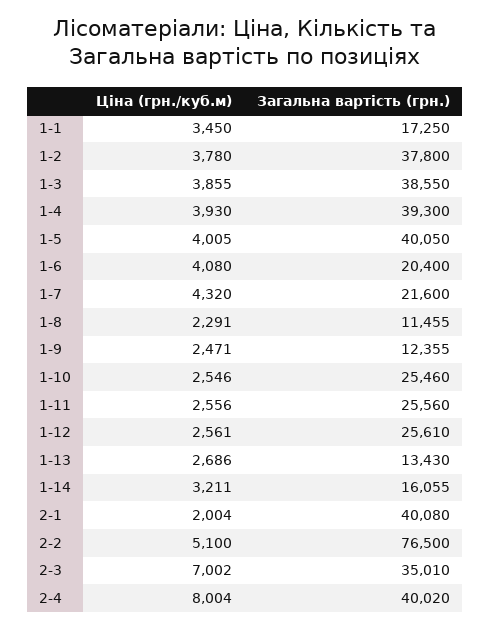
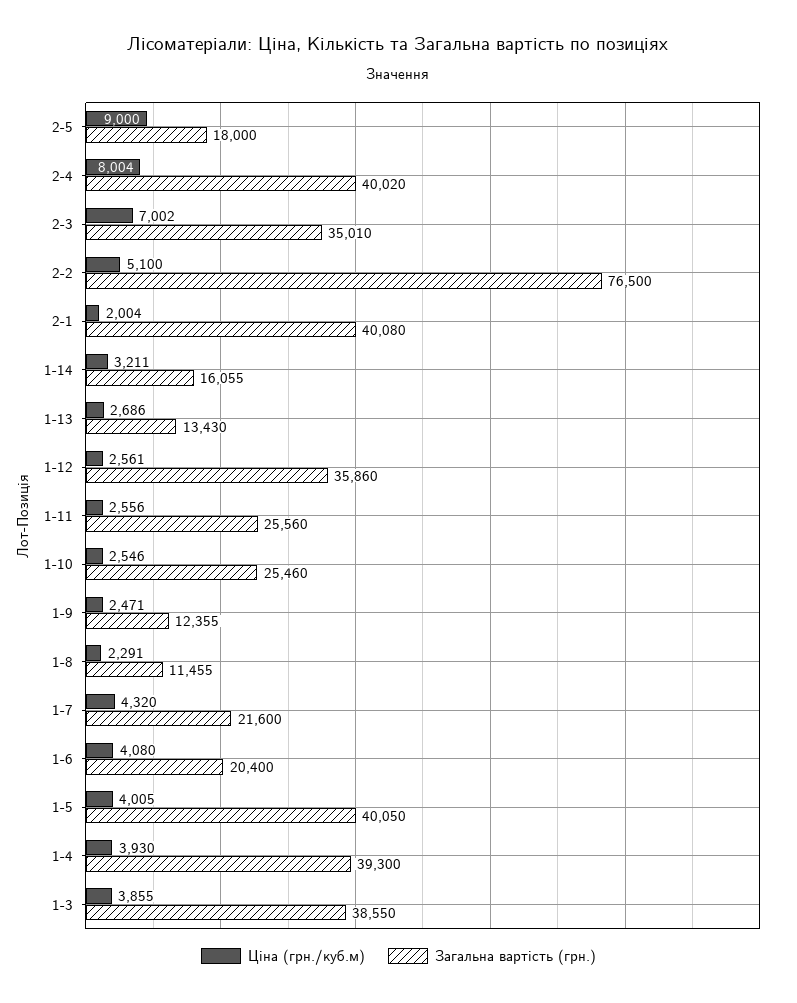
Ціна (грн./куб.м), 1-1: 3450 -> none
Загальна вартість (грн.), 1-1: 17250 -> none
Ціна (грн./куб.м), 1-2: 3780 -> none
Загальна вартість (грн.), 1-2: 37800 -> none
Загальна вартість (грн.), 1-12: 25610 -> 35860
Ціна (грн./куб.м), 2-5: none -> 9000
Загальна вартість (грн.), 2-5: none -> 18000

